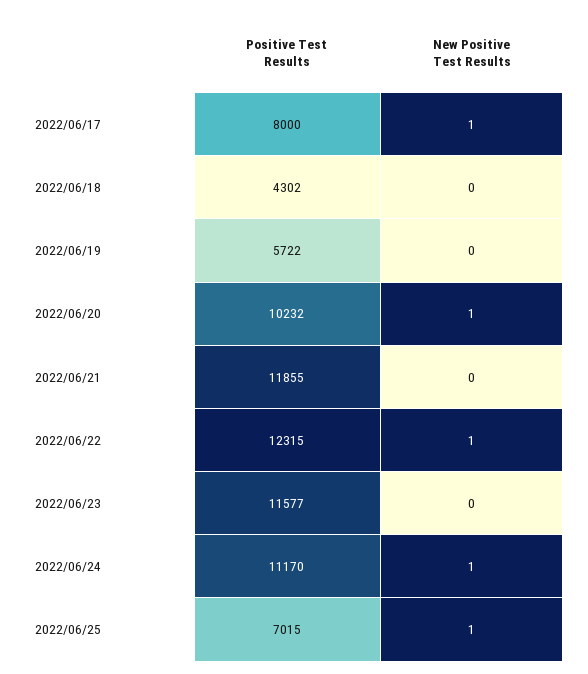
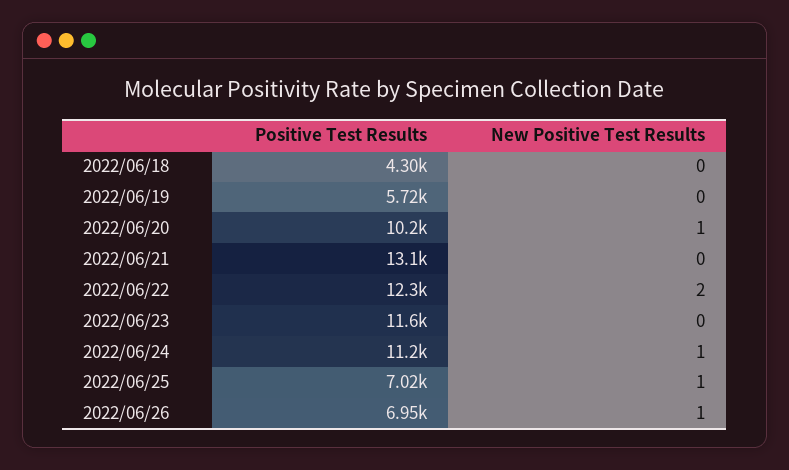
Positive Test Results, 2022/06/17: 8000 -> none
New Positive Test Results, 2022/06/17: 1 -> none
Positive Test Results, 2022/06/21: 11855 -> 13100
New Positive Test Results, 2022/06/22: 1 -> 2
Positive Test Results, 2022/06/26: none -> 6950
New Positive Test Results, 2022/06/26: none -> 1

